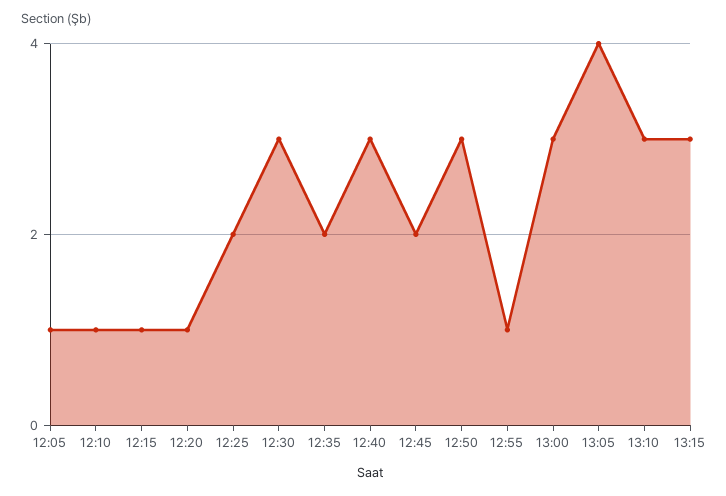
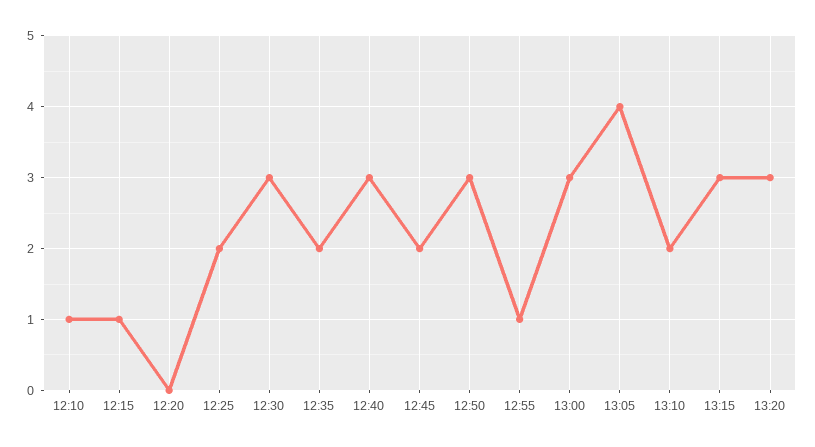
12:05: 1 -> none
12:20: 1 -> 0
13:10: 3 -> 2
13:20: none -> 3

